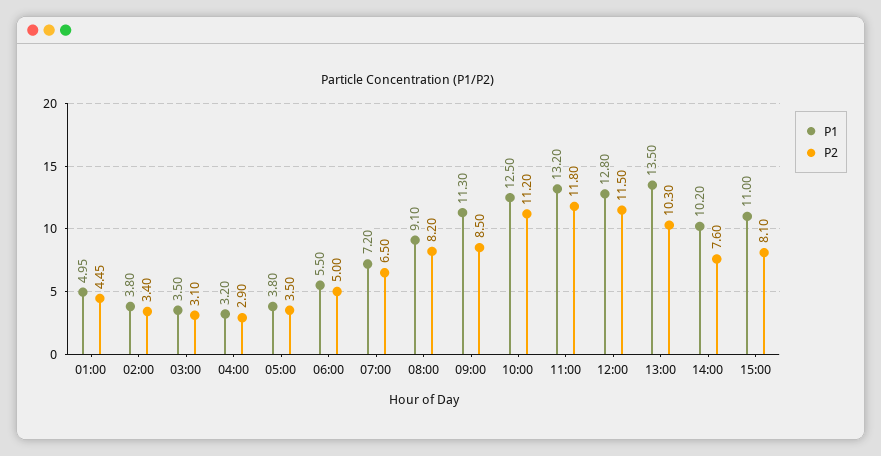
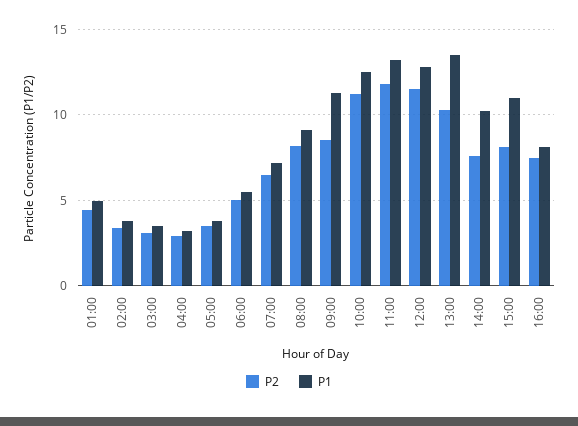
P2, 16:00: none -> 7.5
P1, 16:00: none -> 8

